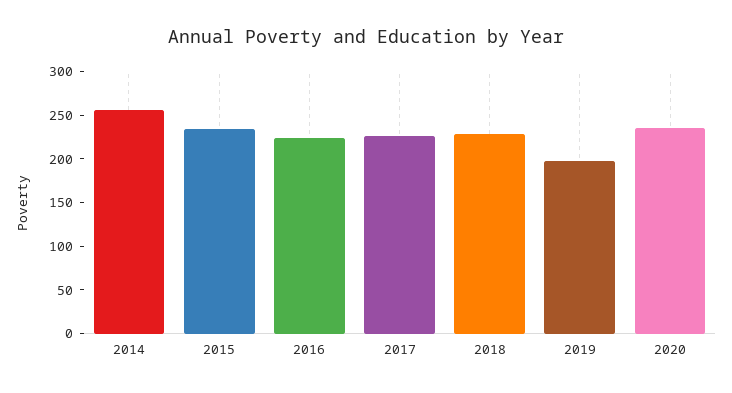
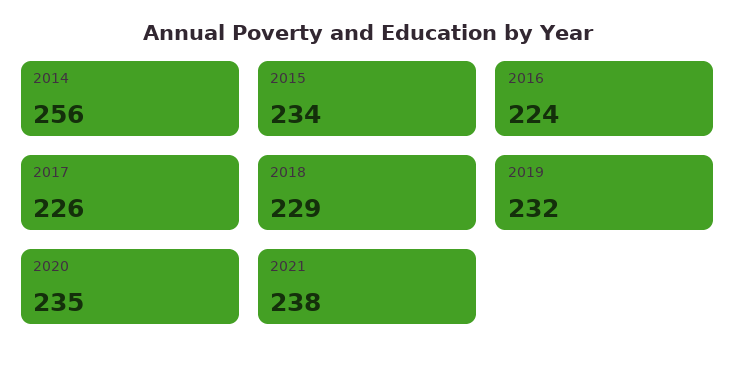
2019: 200 -> 232
2021: none -> 238

